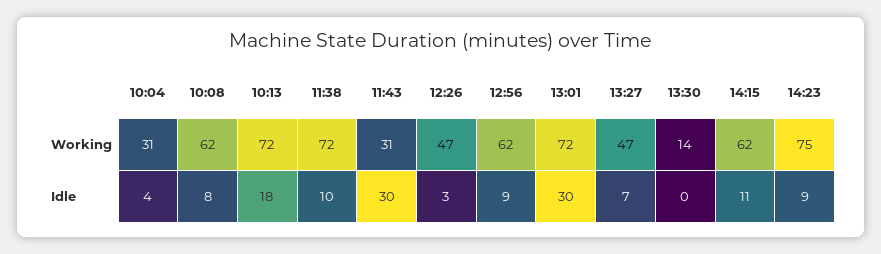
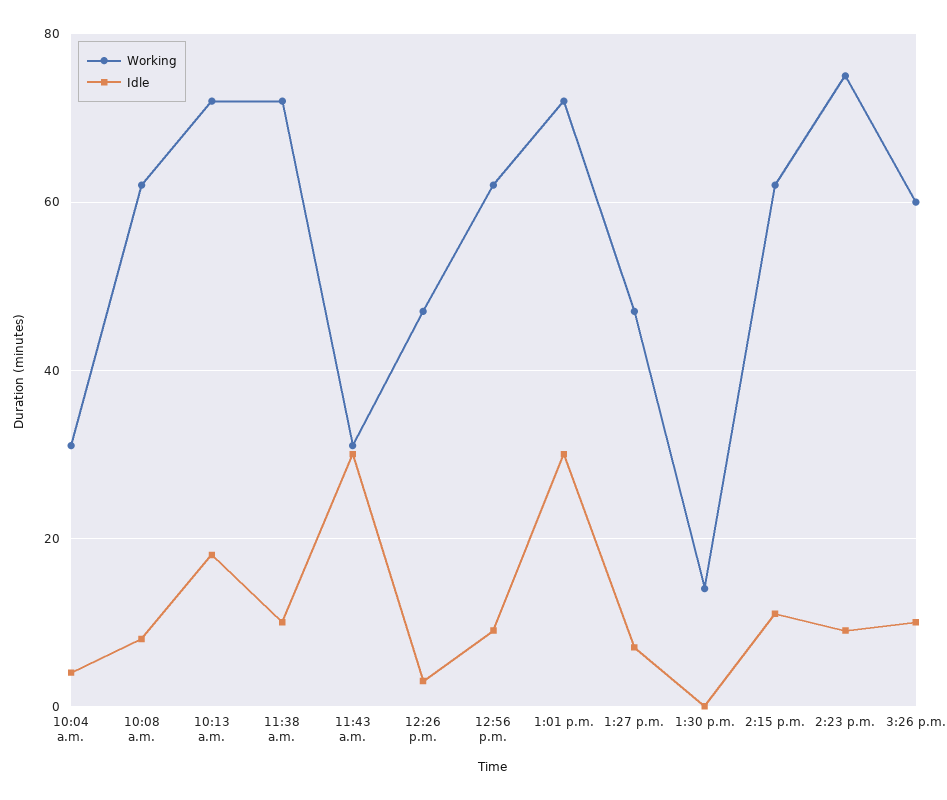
Working, 3:26 p.m.: none -> 60
Idle, 3:26 p.m.: none -> 10

